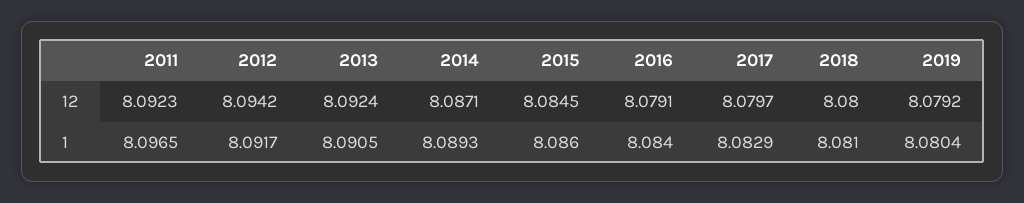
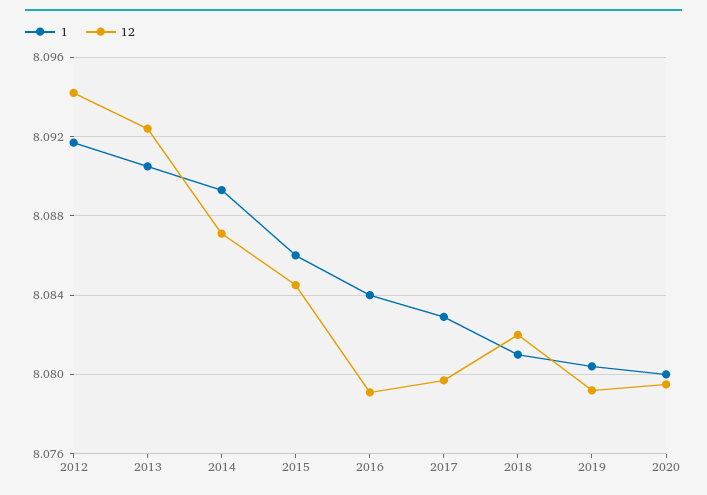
12, 2011: 8.0923 -> none
12, 2018: 8.08 -> 8.082
1, 2011: 8.0965 -> none
1, 2020: none -> 8.08
12, 2020: none -> 8.0795

